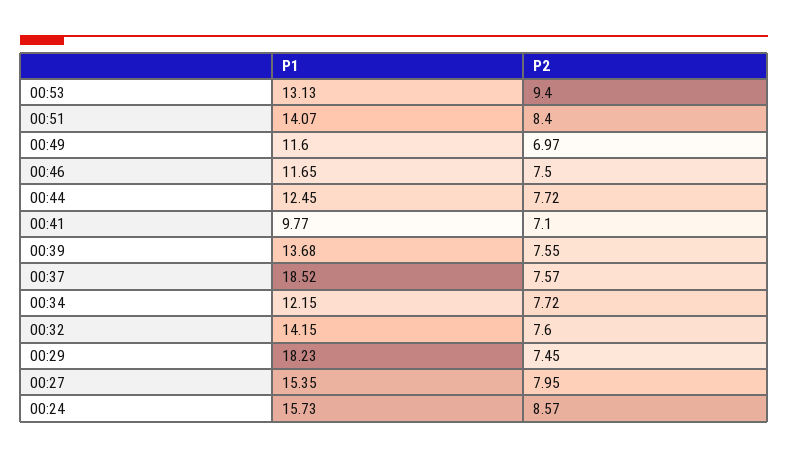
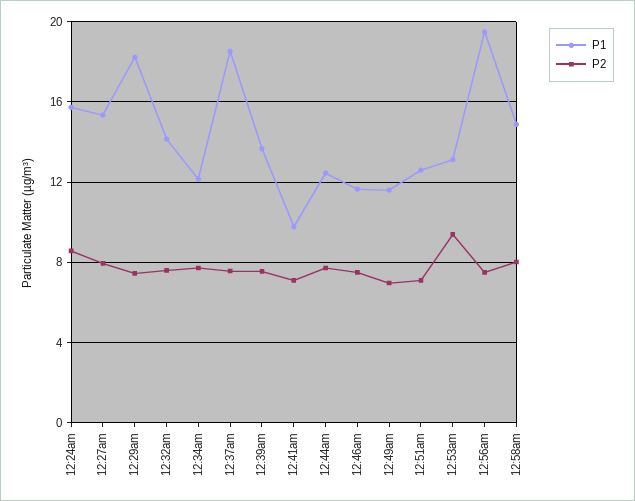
P1, 00:51: 14.07 -> 12.5
P2, 00:51: 8.4 -> 7
P1, 12:56am: none -> 19.5
P2, 12:56am: none -> 7.5
P1, 12:58am: none -> 15
P2, 12:58am: none -> 8

